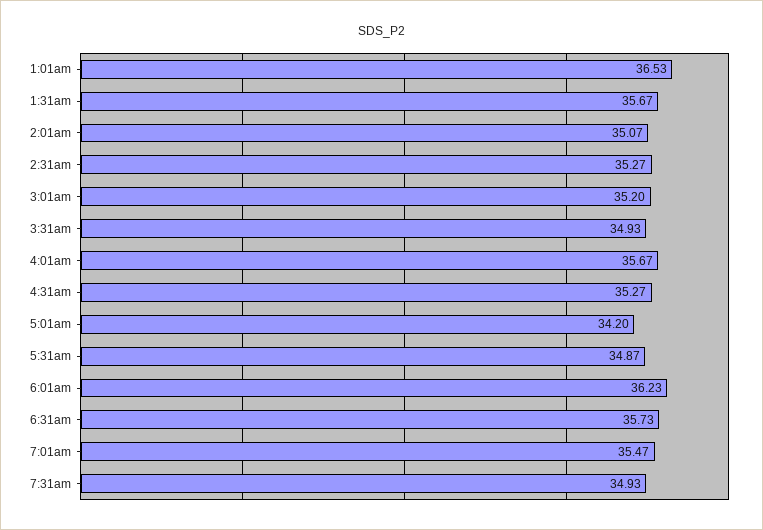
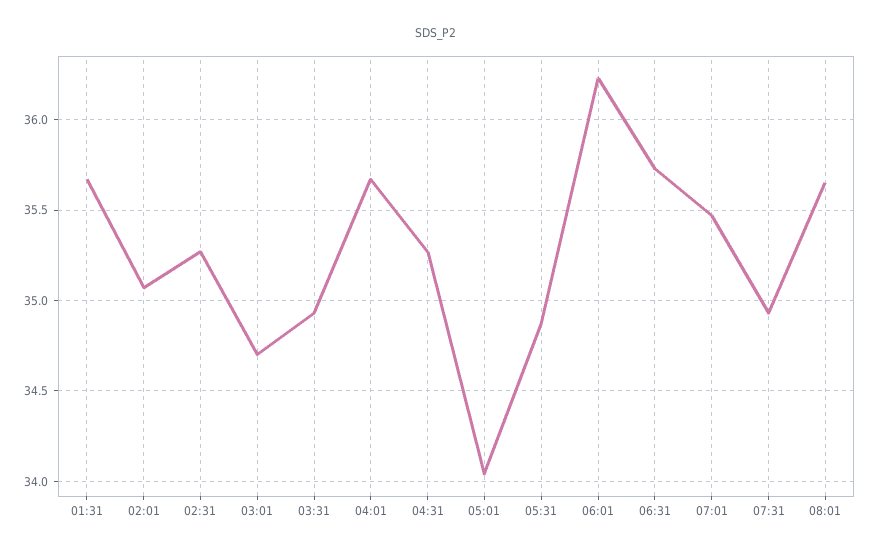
1:01am: 36.53 -> none
3:01am: 35.2 -> 34.7
5:01am: 34.2 -> 34.05
08:01: none -> 35.65

